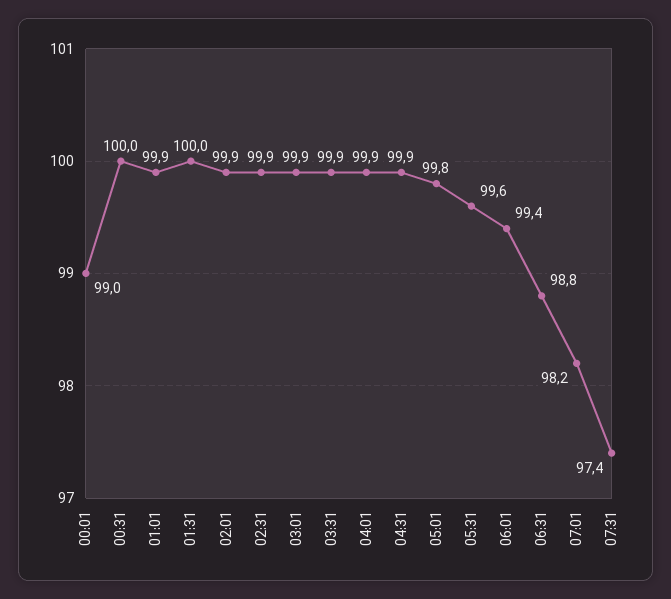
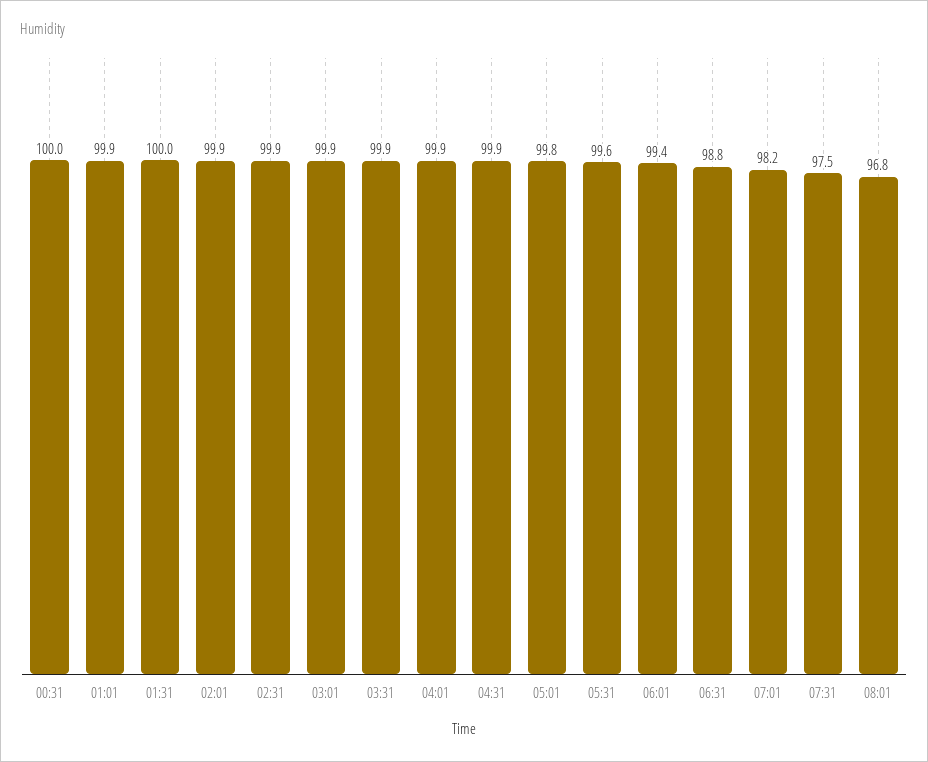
00:01: 99 -> none
07:31: 97.4 -> 97.5
08:01: none -> 96.8

